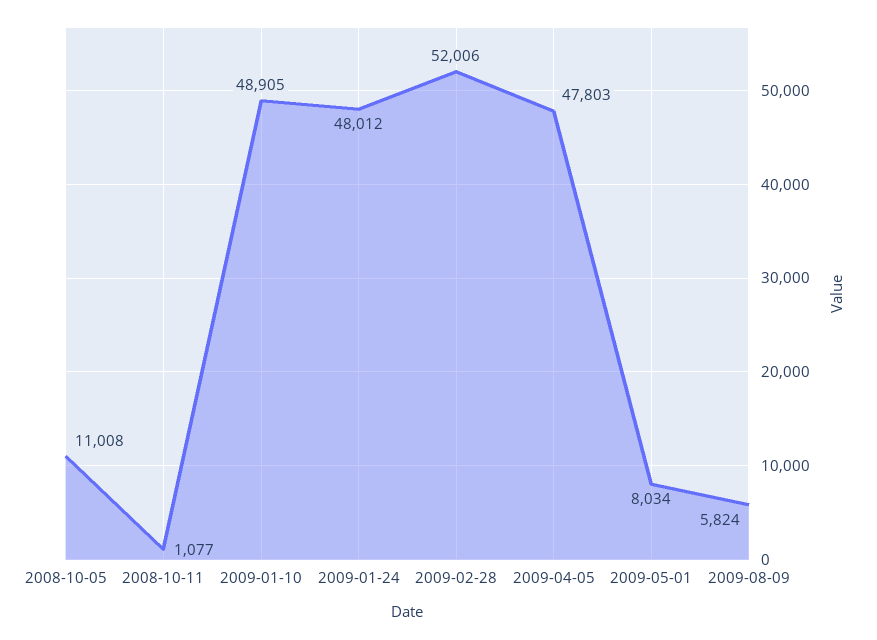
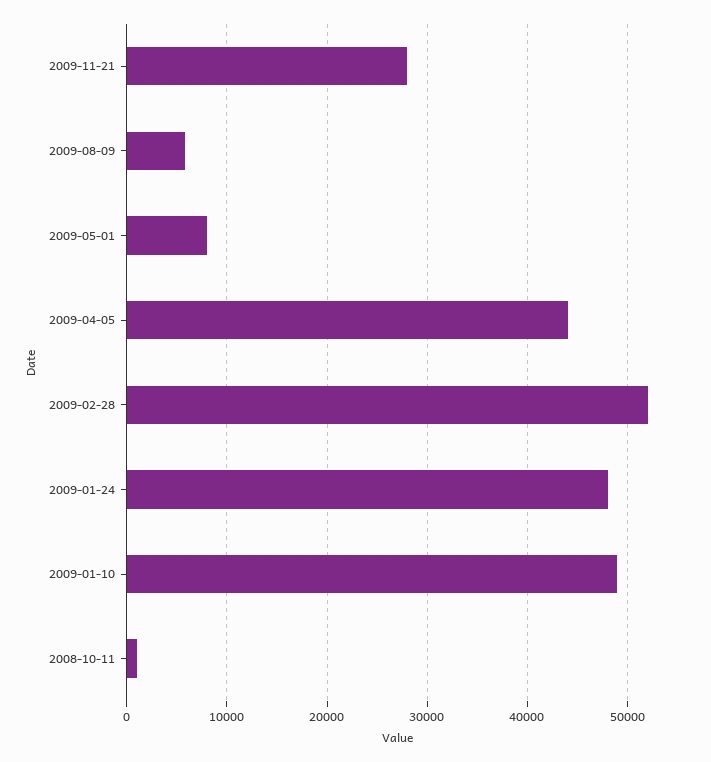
2008-10-05: 11008 -> none
2009-04-05: 47803 -> 44000
2009-11-21: none -> 28000

